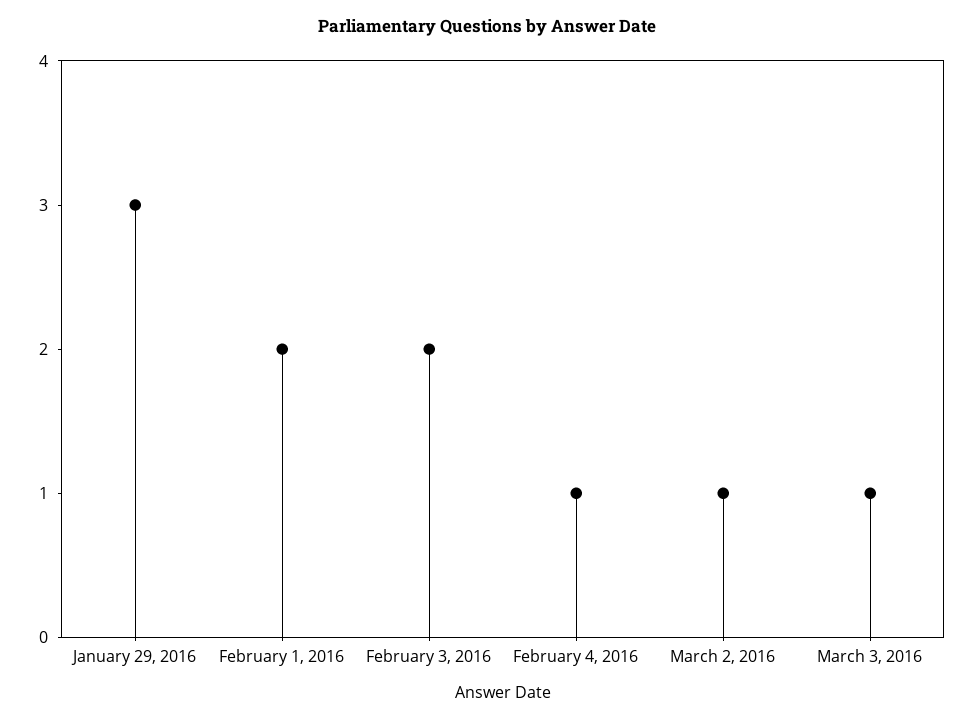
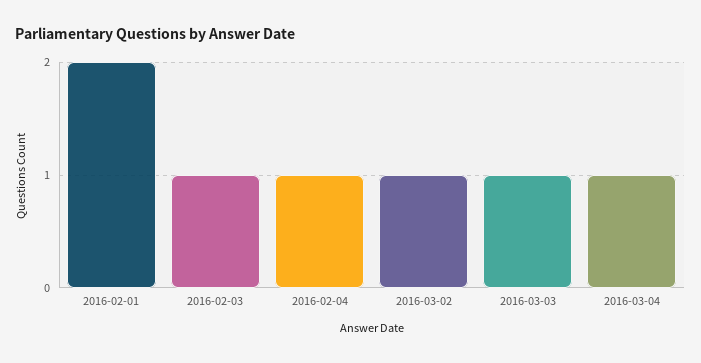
January 29, 2016: 3 -> none
February 3, 2016: 2 -> 1
2016-03-04: none -> 1

